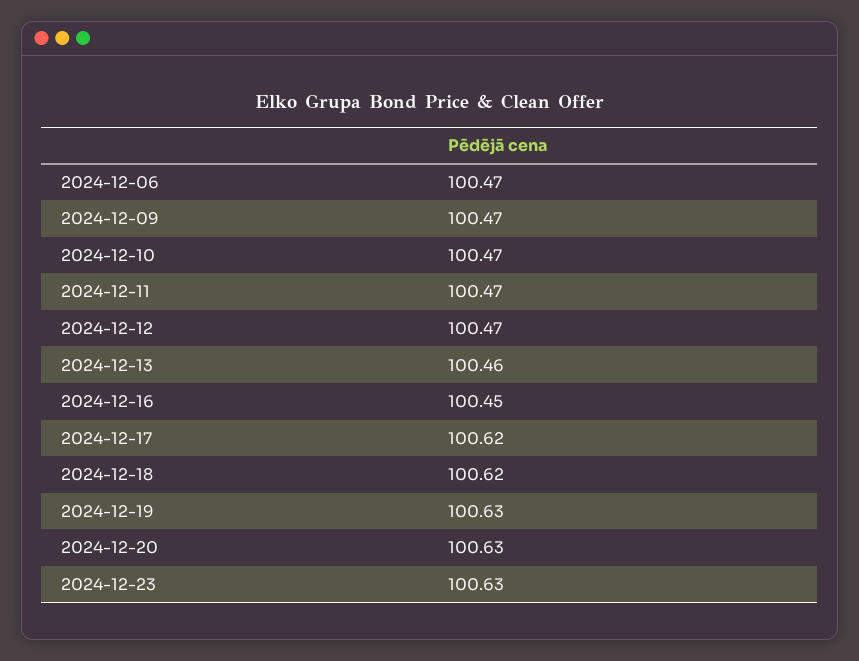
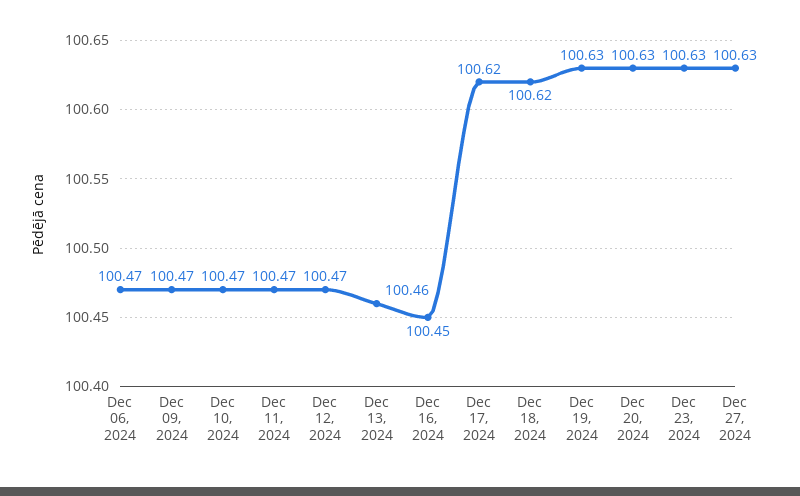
Dec 27, 2024: none -> 100.63

